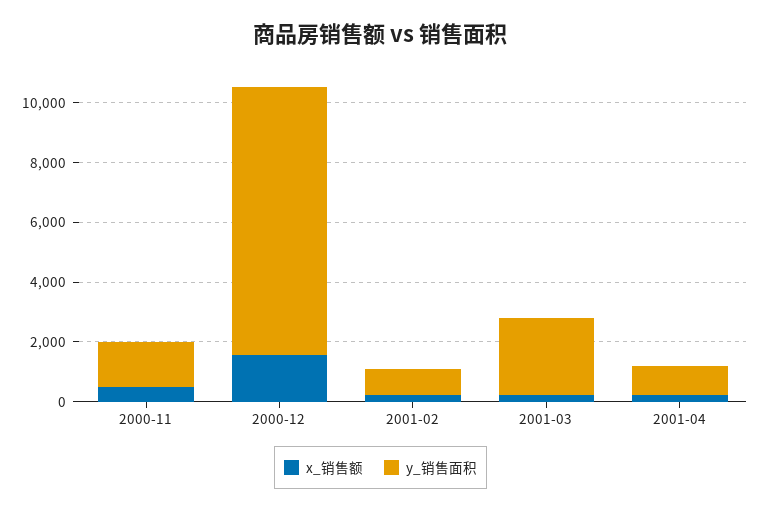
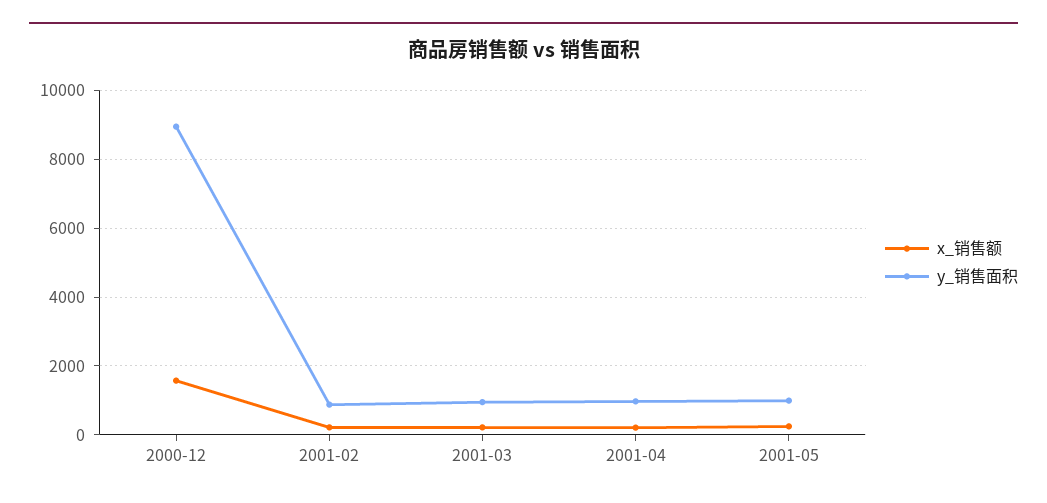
x_销售额, 2000-11: 500 -> none
y_销售面积, 2000-11: 1500 -> none
y_销售面积, 2001-03: 2500 -> 1000
x_销售额, 2001-05: none -> 200
y_销售面积, 2001-05: none -> 1000

